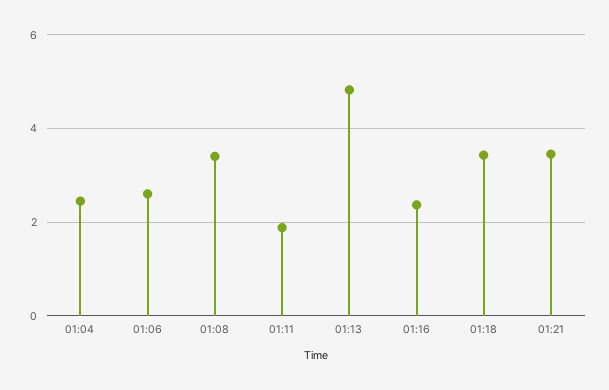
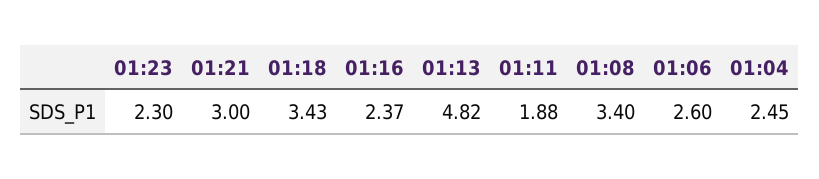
01:21: 3.4 -> 3
01:23: none -> 2.3

